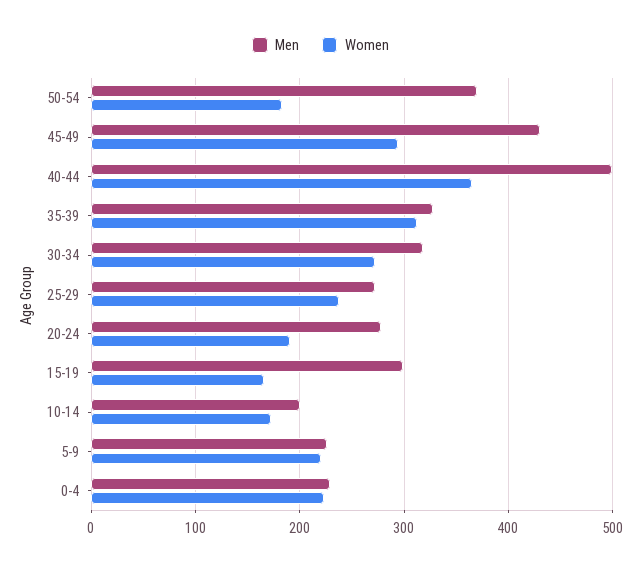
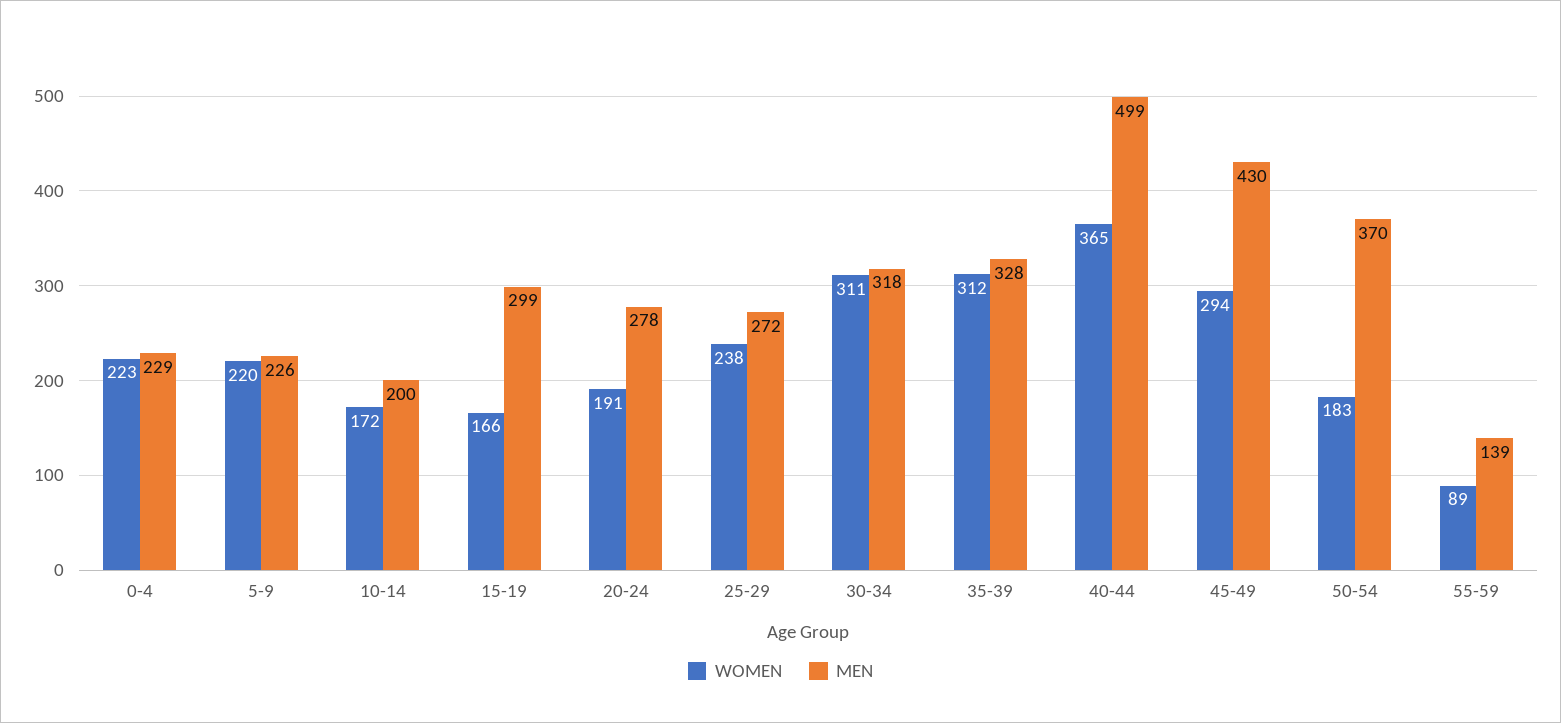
Women, 30-34: 270 -> 311
Women, 55-59: none -> 89
Men, 55-59: none -> 139

